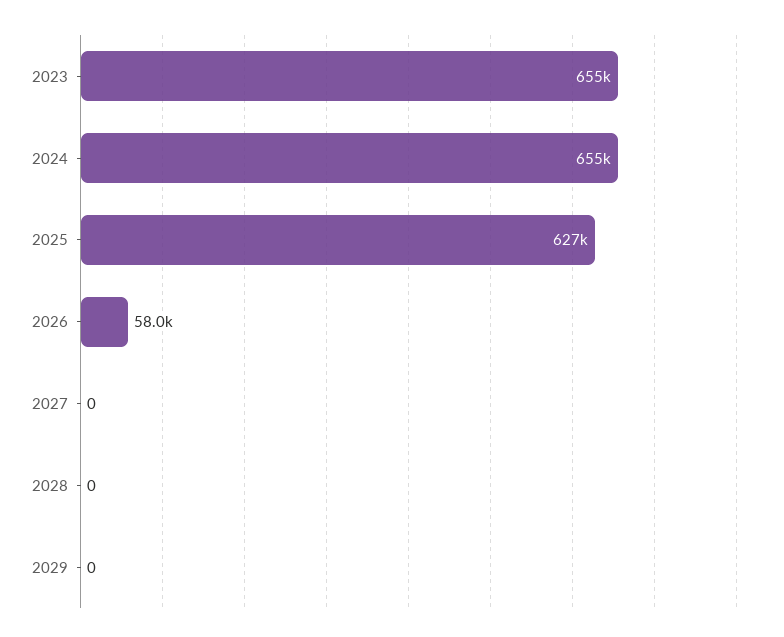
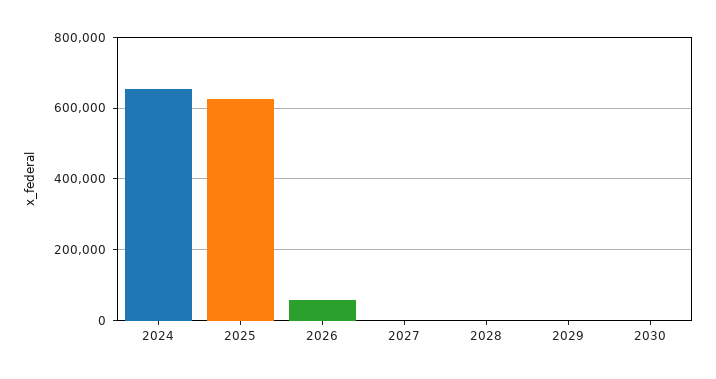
2023: 655000 -> none
2030: none -> 0

